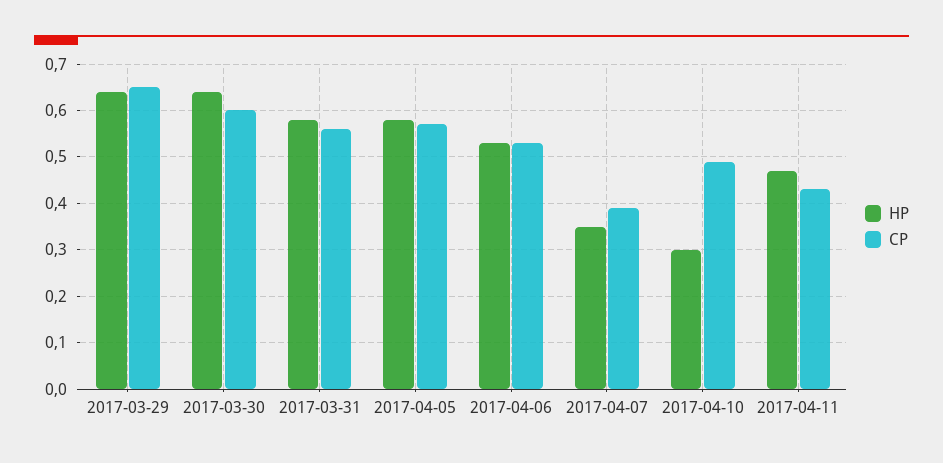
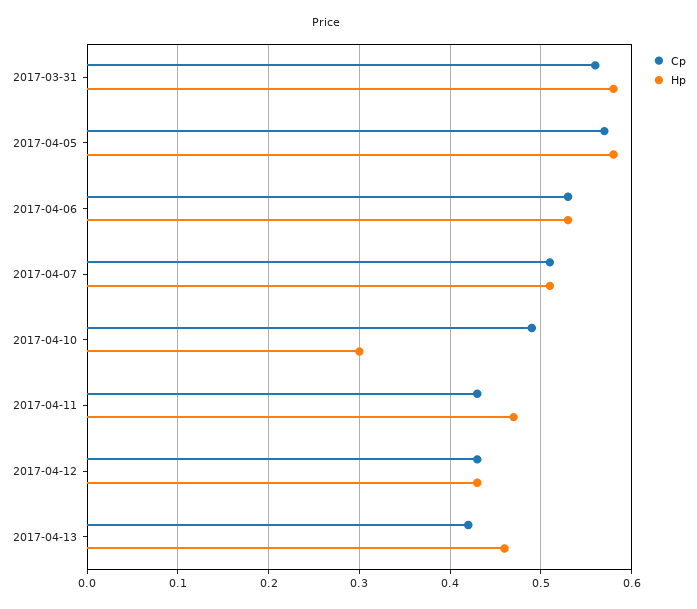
HP, 2017-03-29: 0.65 -> none
CP, 2017-03-29: 0.65 -> none
HP, 2017-03-30: 0.65 -> none
CP, 2017-03-30: 0.6 -> none
HP, 2017-04-07: 0.35 -> 0.51
CP, 2017-04-07: 0.4 -> 0.51
CP, 2017-04-12: none -> 0.43
HP, 2017-04-12: none -> 0.43
CP, 2017-04-13: none -> 0.42
HP, 2017-04-13: none -> 0.46

